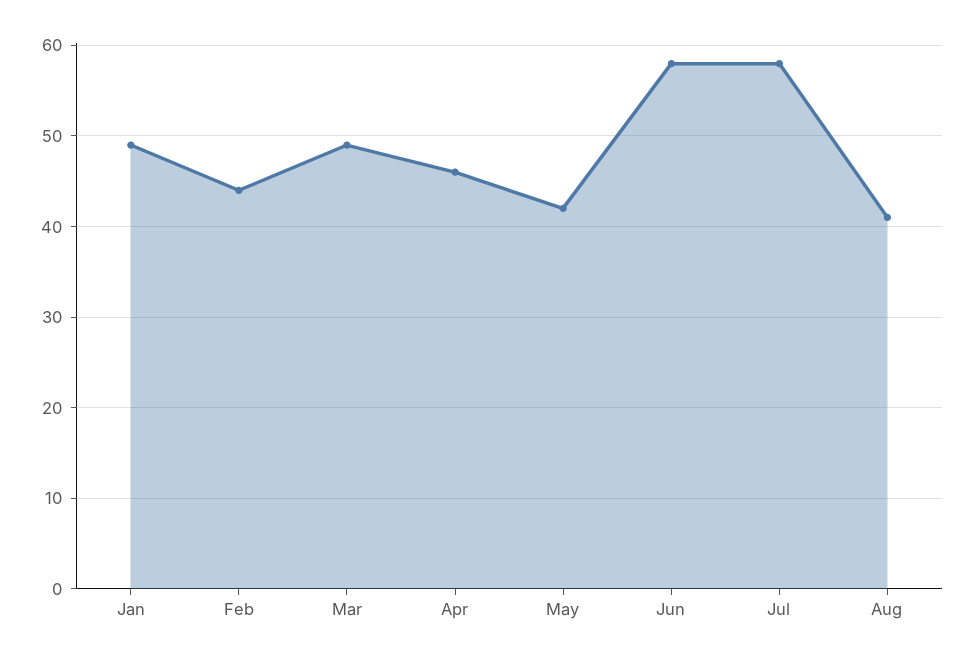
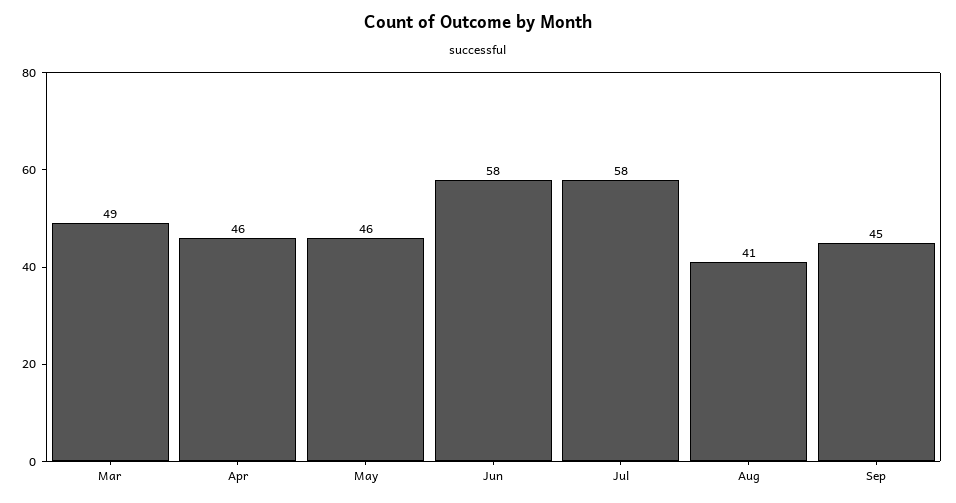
Jan: 49 -> none
Feb: 44 -> none
May: 42 -> 46
Sep: none -> 45

